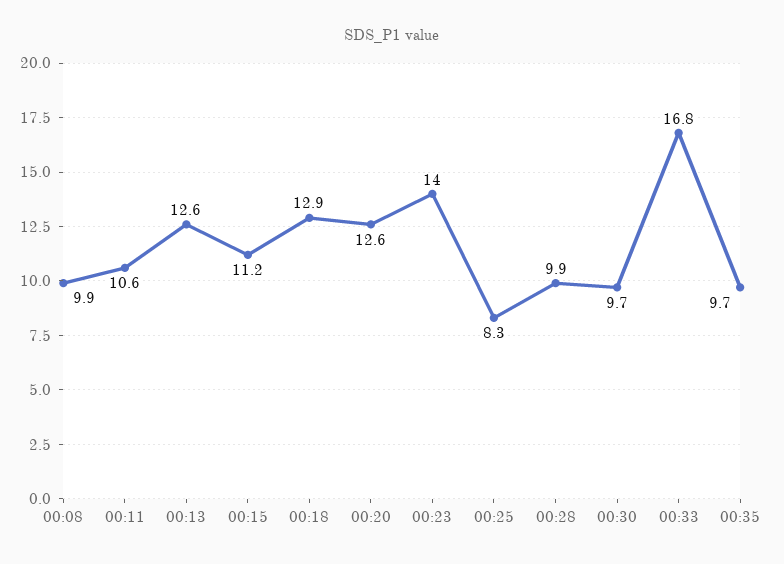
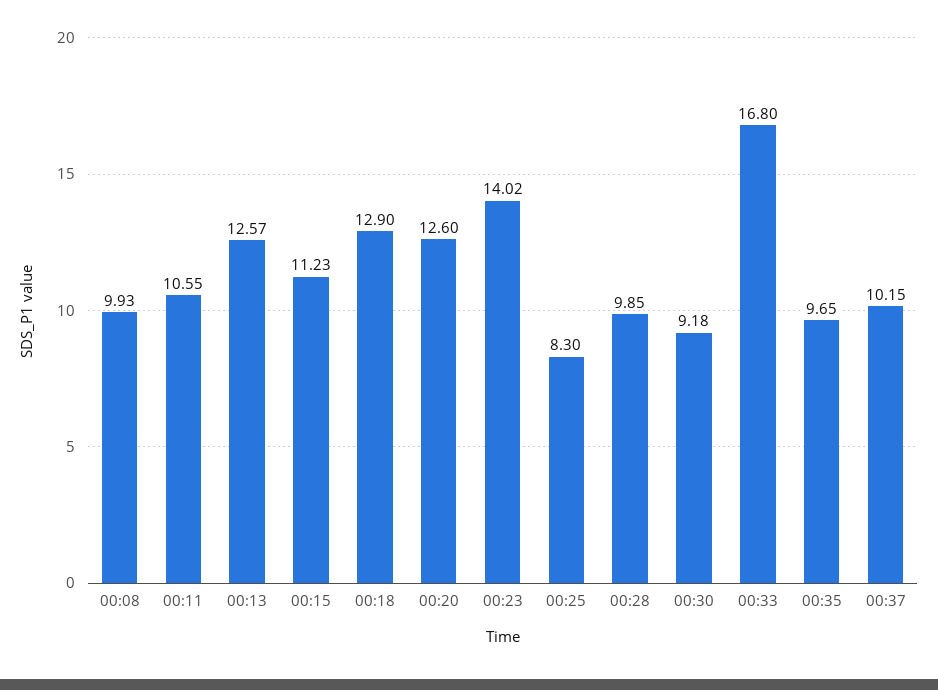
00:30: 9.7 -> 9.18
00:37: none -> 10.15

